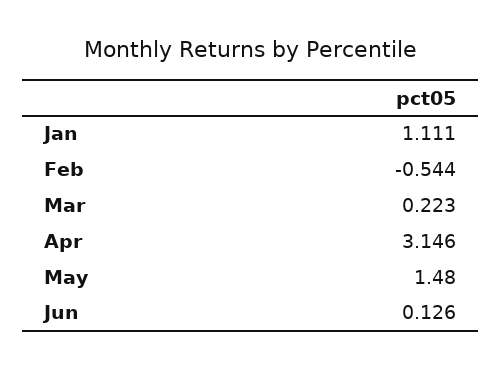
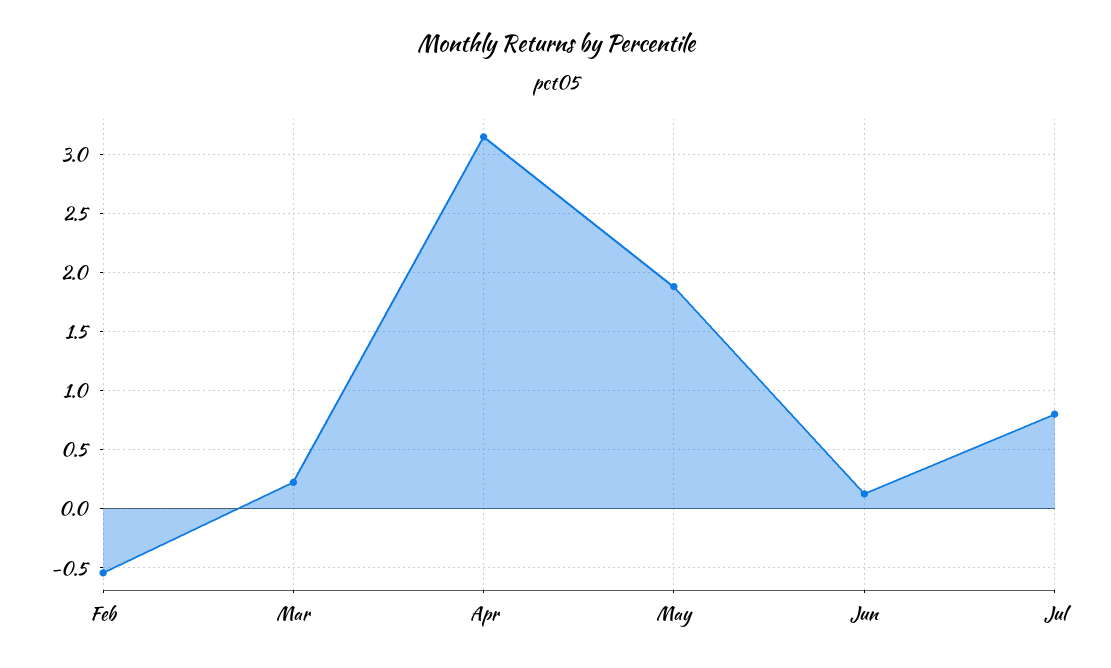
Jan: 1.111 -> none
May: 1.48 -> 1.9
Jul: none -> 0.8

